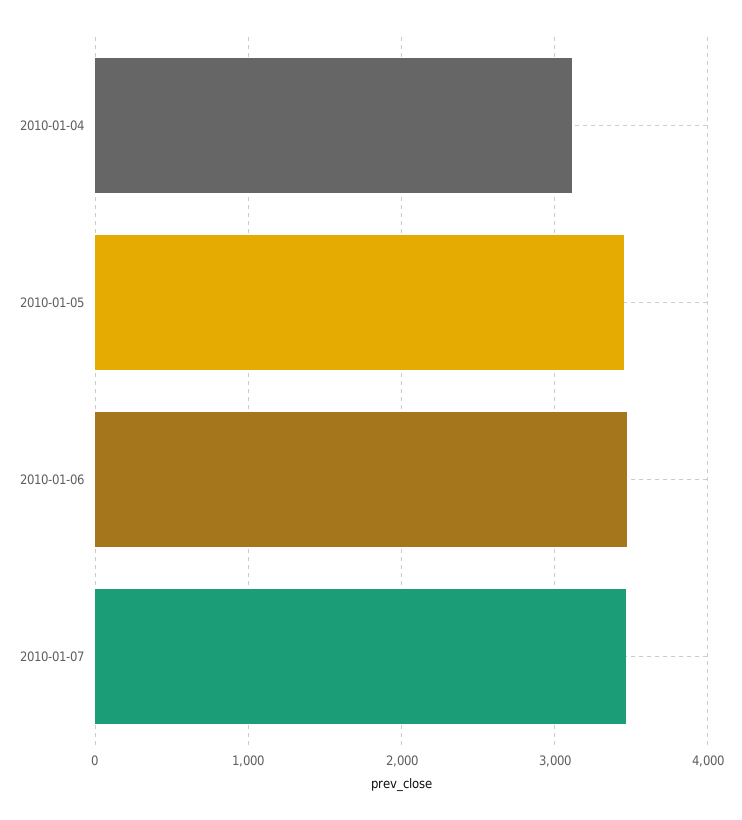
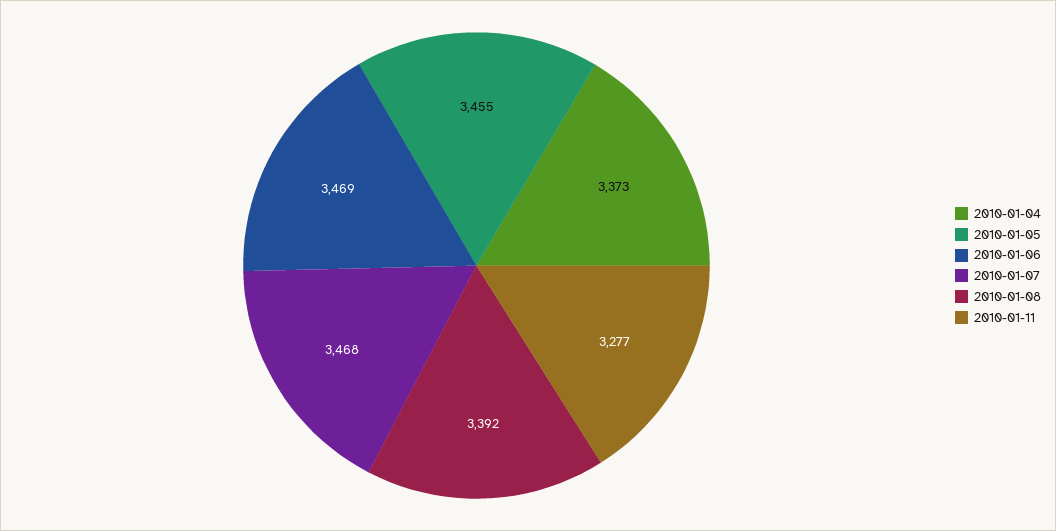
2010-01-04: 3100 -> 3373
2010-01-08: none -> 3392
2010-01-11: none -> 3277

